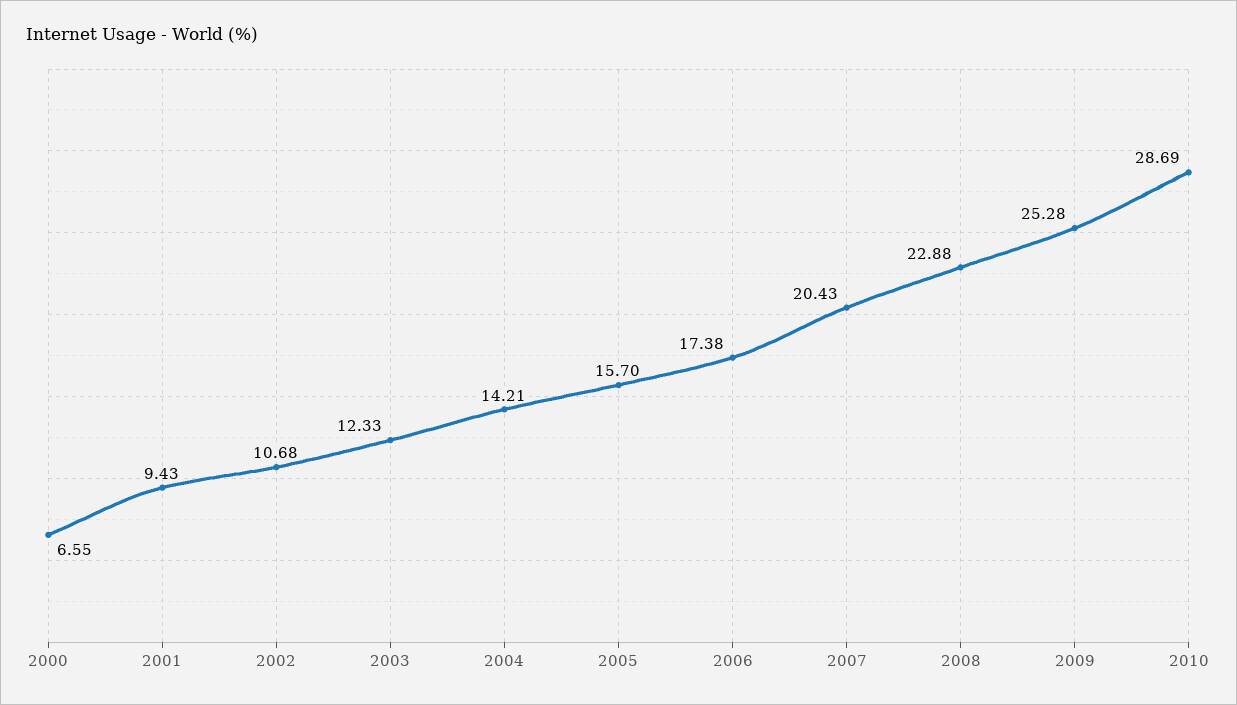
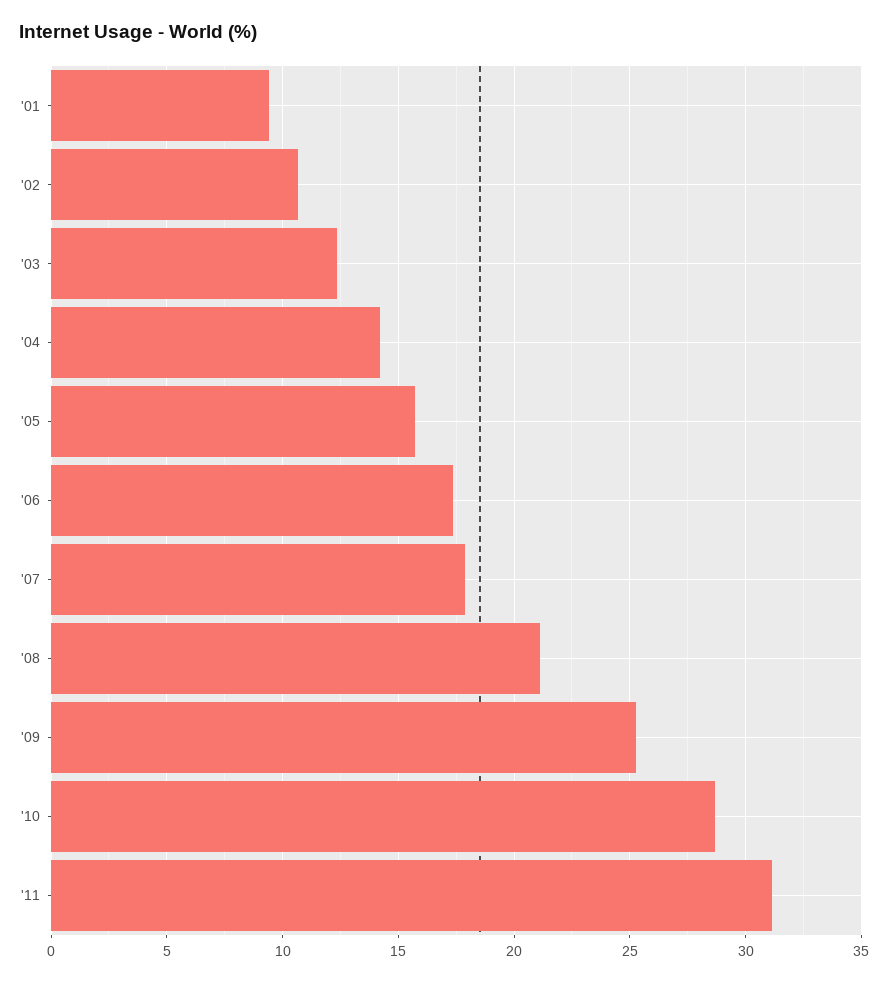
2000: 6.55 -> none
2007: 20.43 -> 18
2008: 22.88 -> 21
'11: none -> 31

